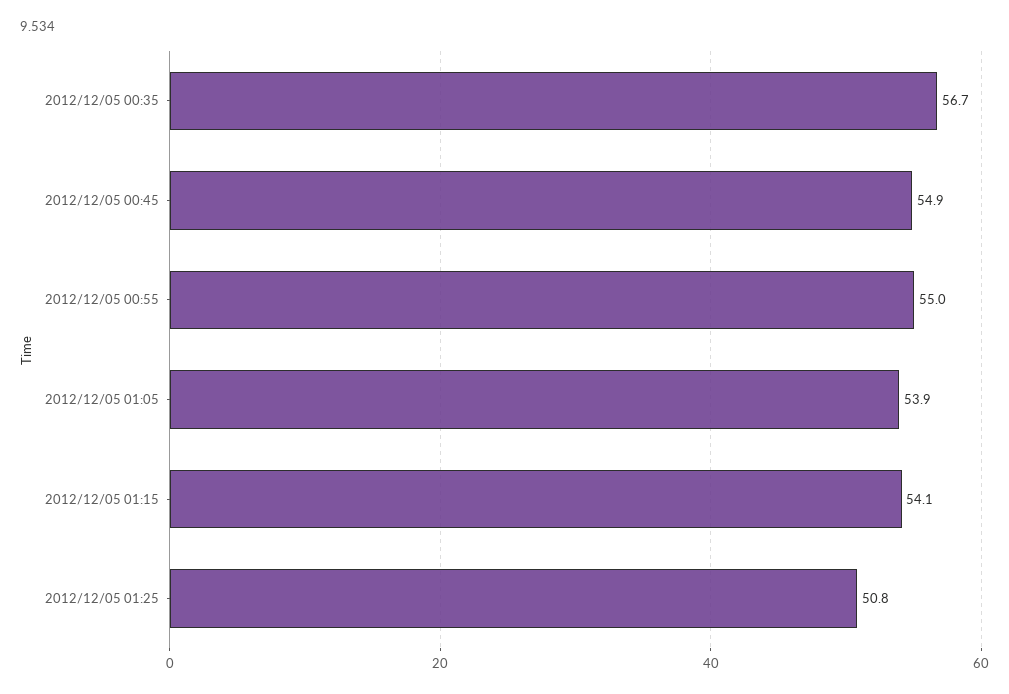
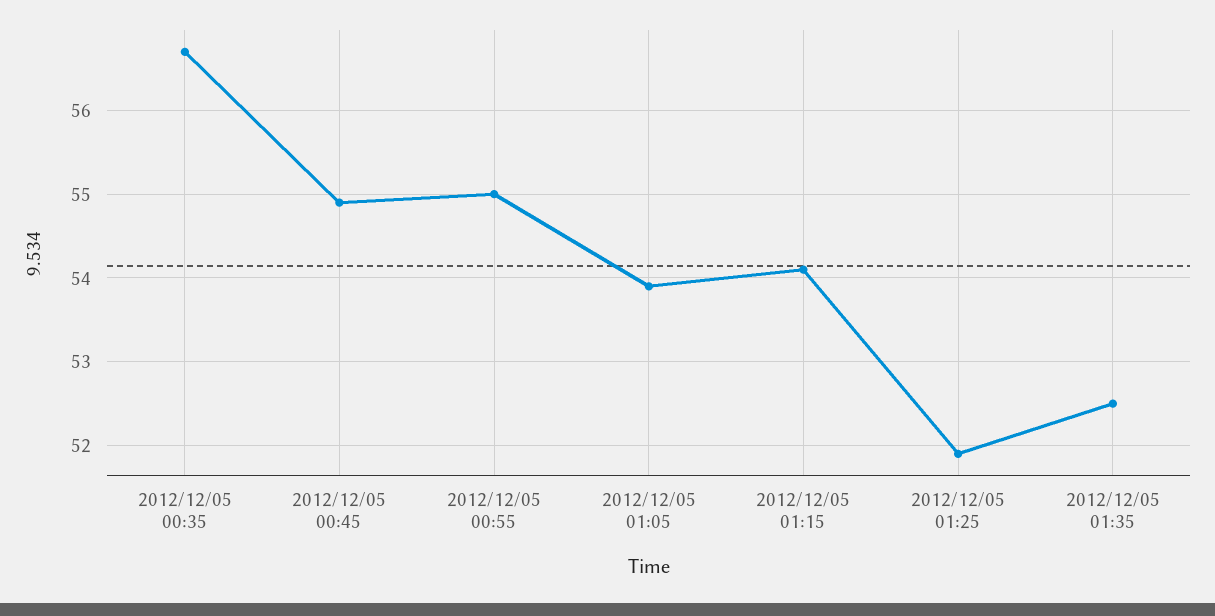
2012/12/05 01:25: 50.8 -> 51.9
2012/12/05 01:35: none -> 52.5

